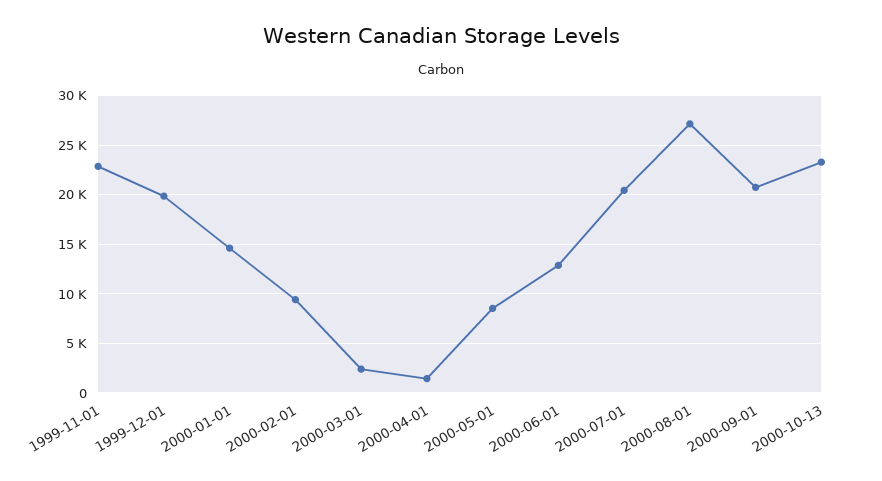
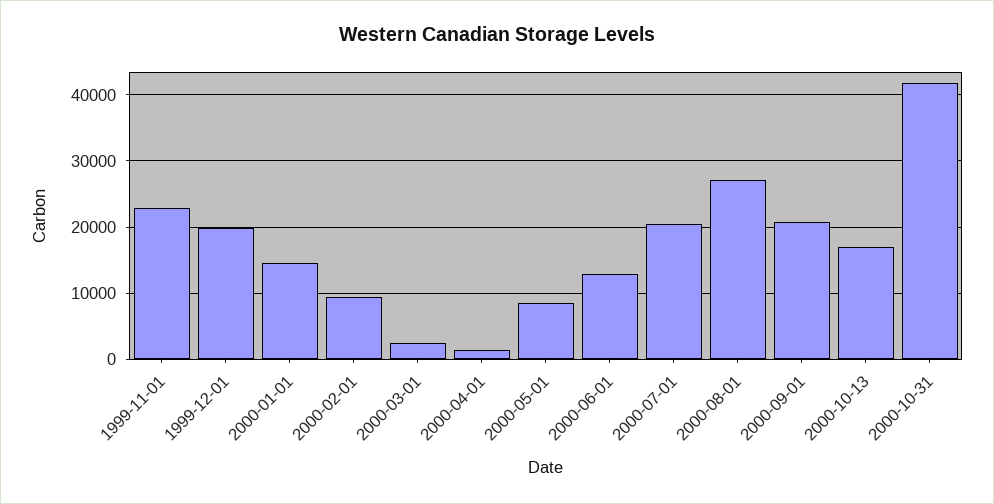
2000-10-13: 23000 -> 17000
2000-10-31: none -> 42000

